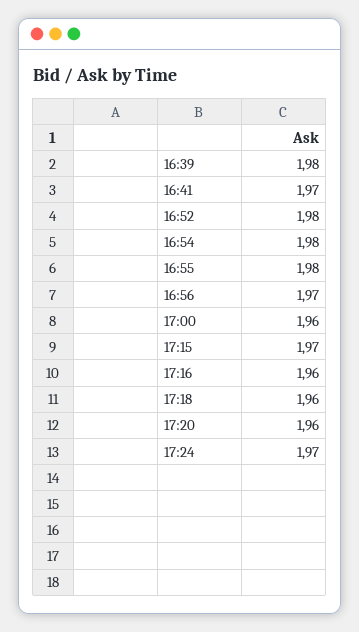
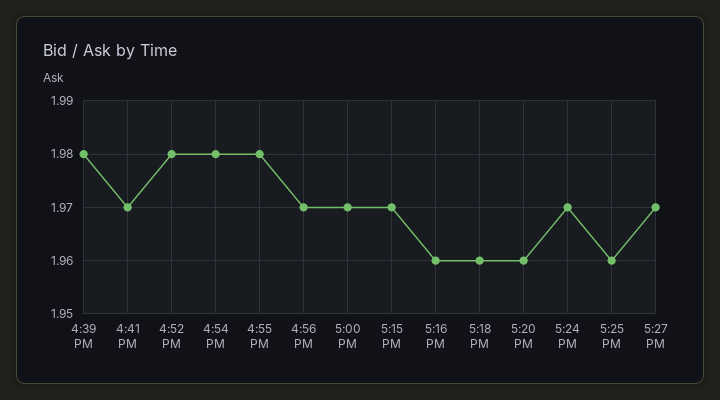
17:00: 1.96 -> 1.97
5:25 PM: none -> 1.96
5:27 PM: none -> 1.97

